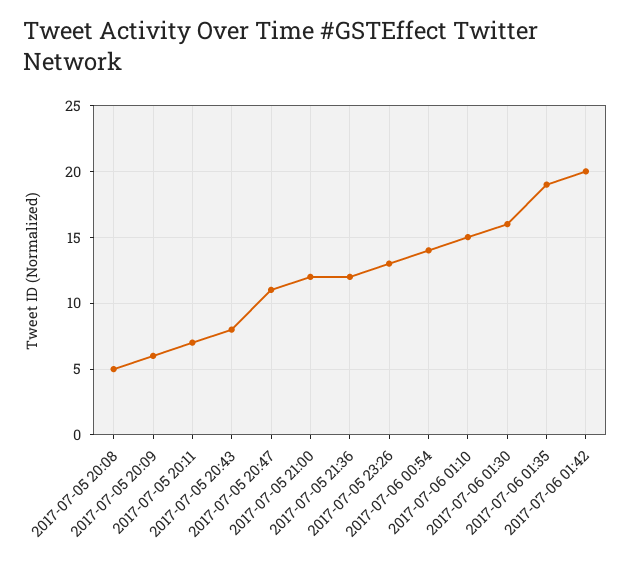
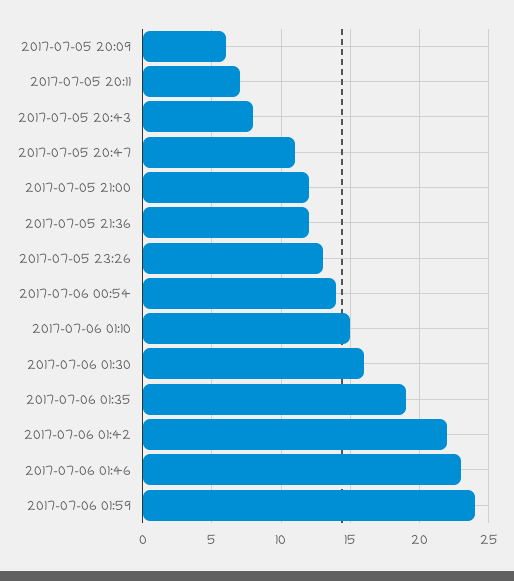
2017-07-05 20:08: 5 -> none
2017-07-06 01:42: 20 -> 22
2017-07-06 01:46: none -> 23
2017-07-06 01:59: none -> 24

